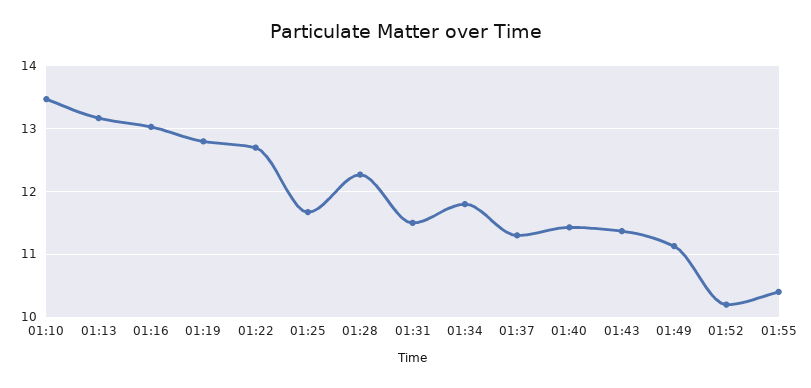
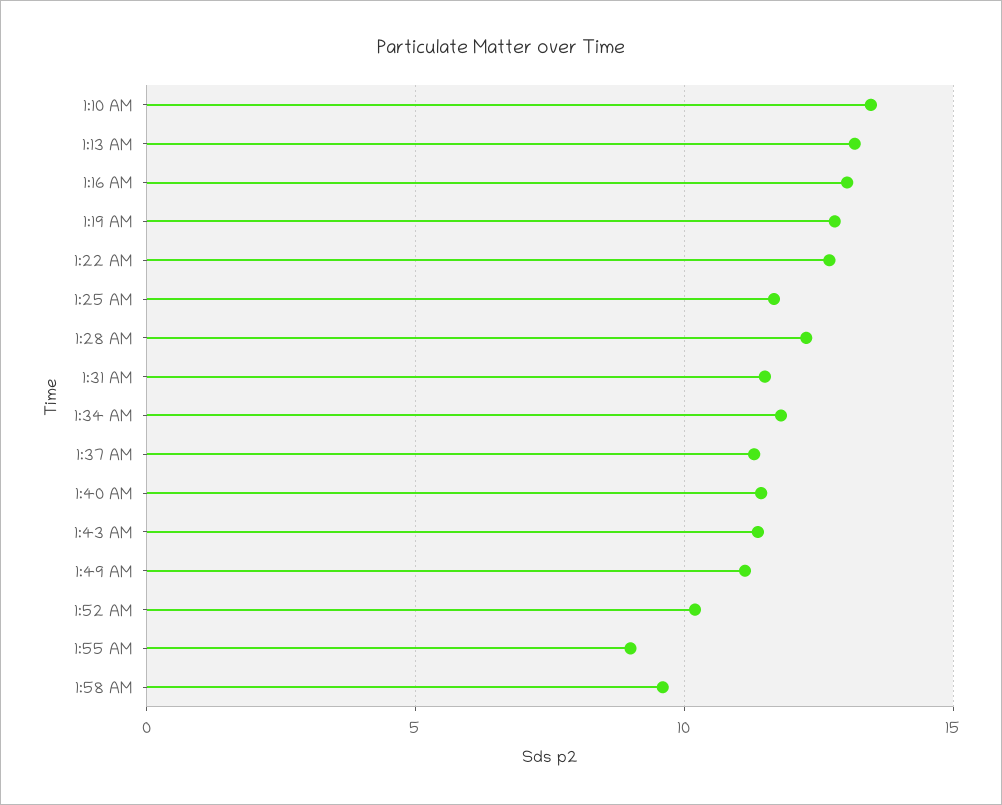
01:55: 10.4 -> 9
1:58 AM: none -> 9.5

